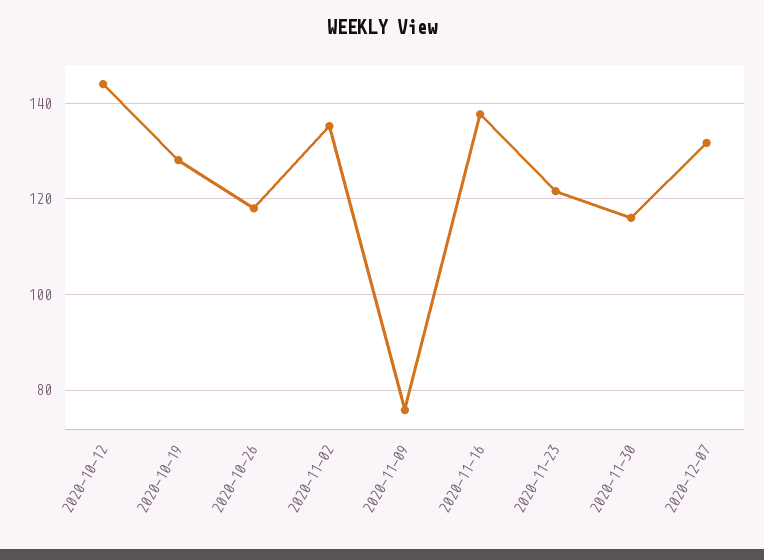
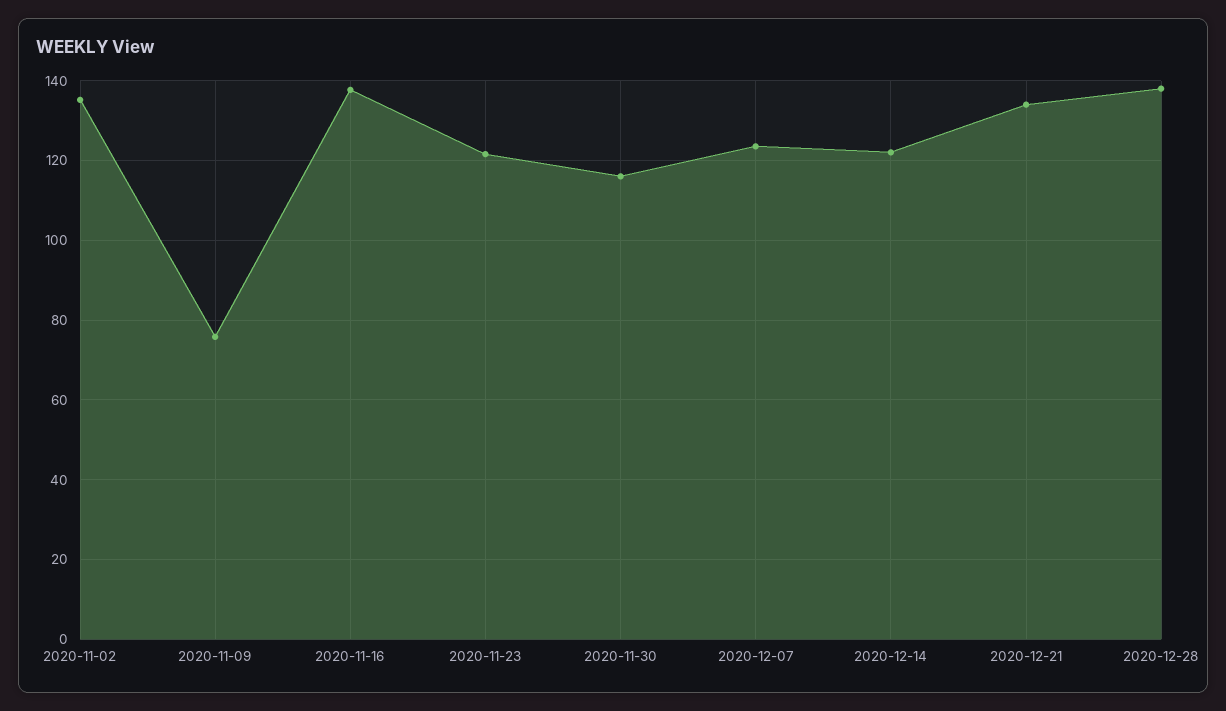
2020-10-12: 144 -> none
2020-10-19: 128 -> none
2020-10-26: 118 -> none
2020-12-07: 132 -> 124
2020-12-14: none -> 122
2020-12-21: none -> 134
2020-12-28: none -> 138

